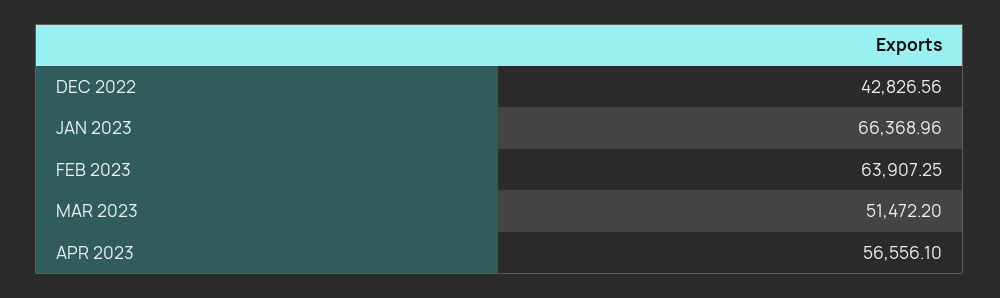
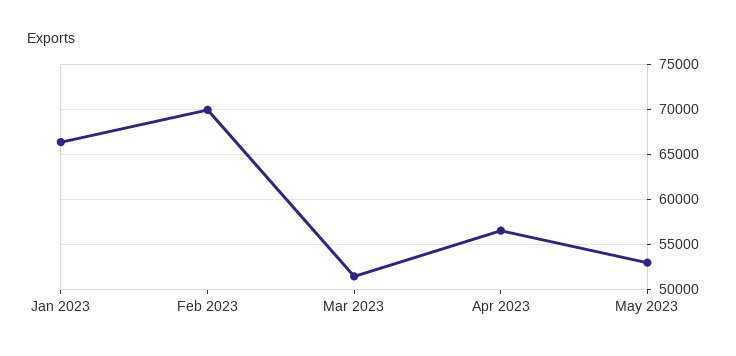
DEC 2022: 42826.56 -> none
FEB 2023: 63907.25 -> 70000
May 2023: none -> 53000

